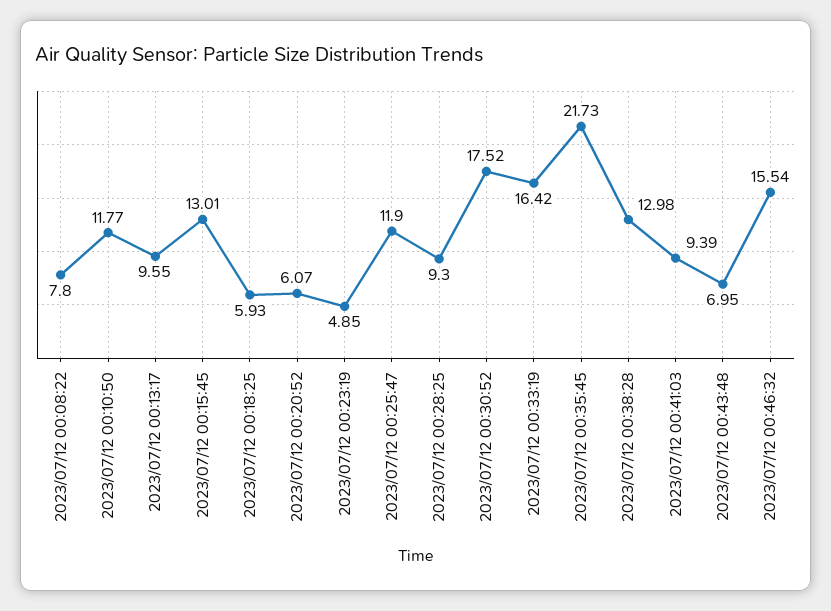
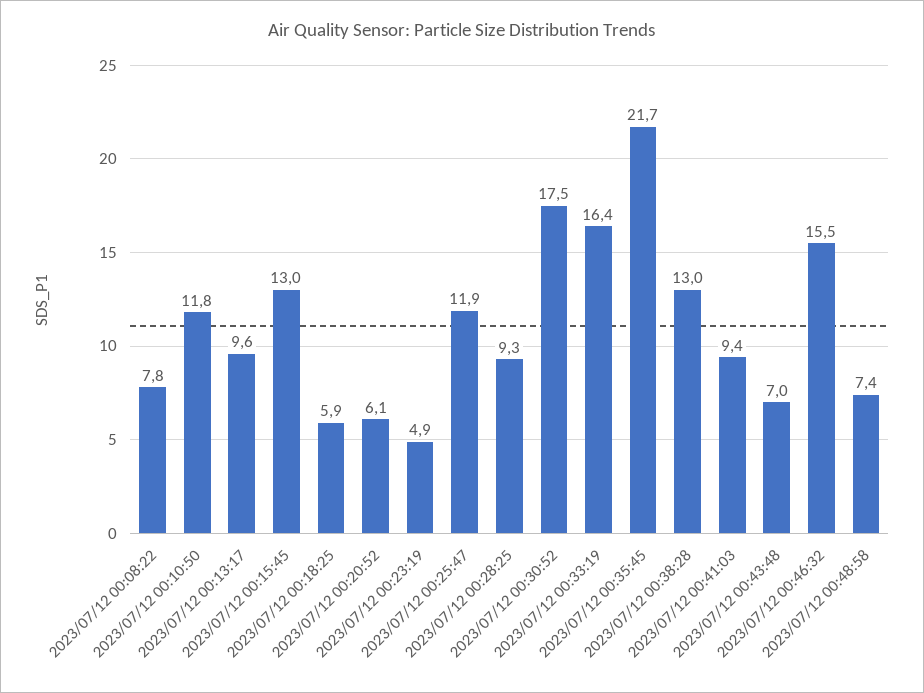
2023/07/12 00:48:58: none -> 7.4

